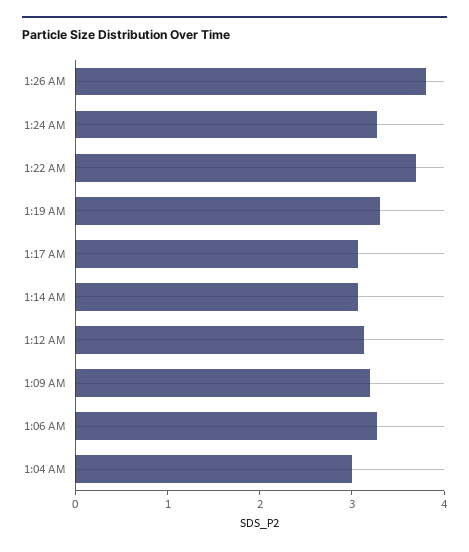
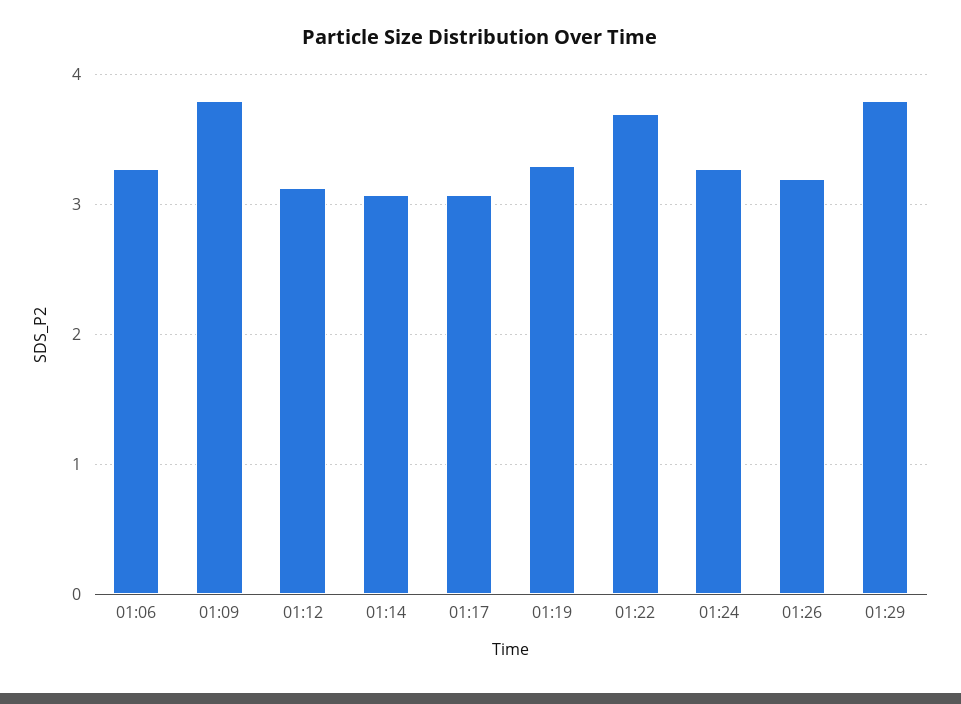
1:26 AM: 3.8 -> 3.2
1:09 AM: 3.2 -> 3.8
1:04 AM: 3 -> none
01:29: none -> 3.8

